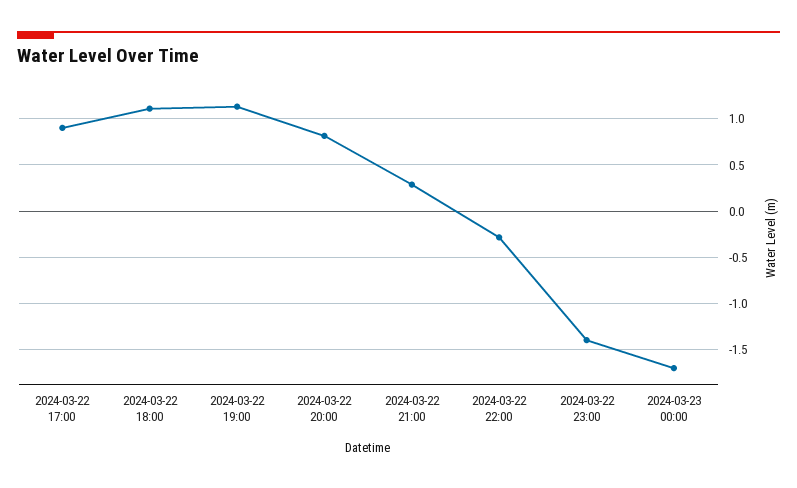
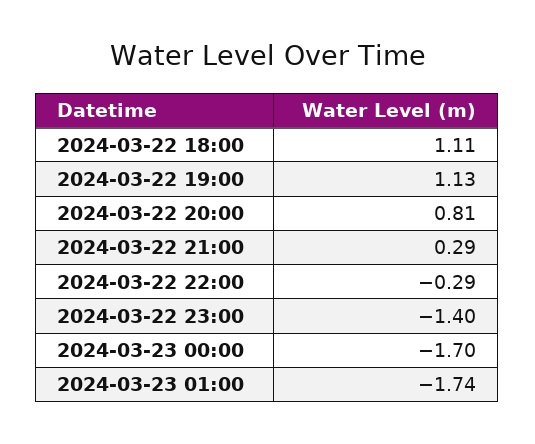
2024-03-22 17:00: 0.9 -> none
2024-03-23 01:00: none -> -1.74

